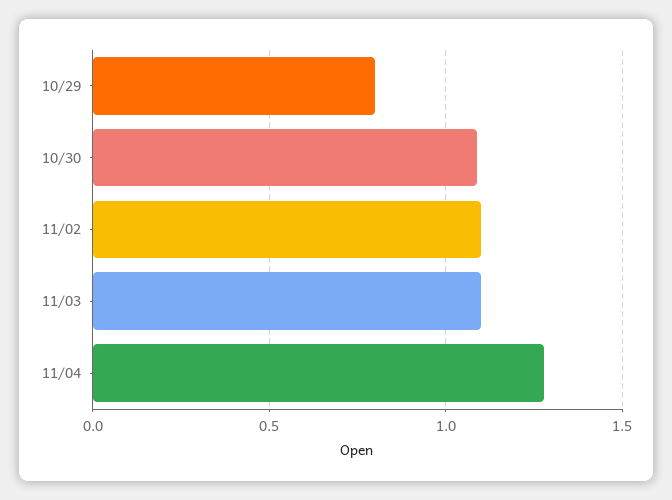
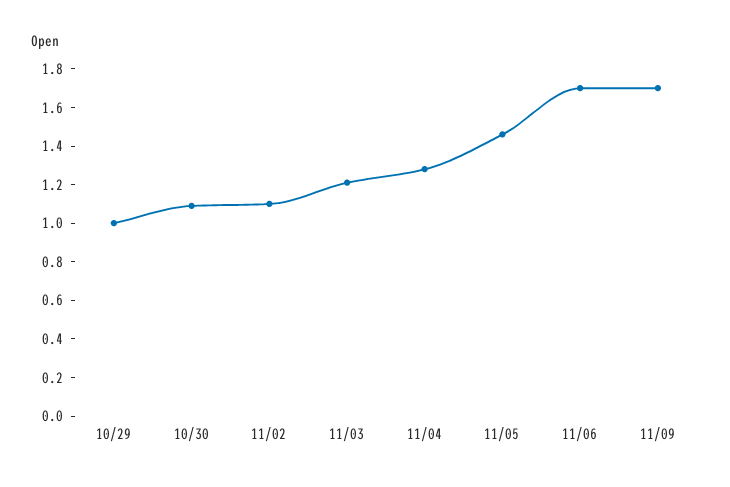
10/29: 0.8 -> 1
11/03: 1.1 -> 1.2
11/05: none -> 1.45
11/06: none -> 1.7
11/09: none -> 1.7

